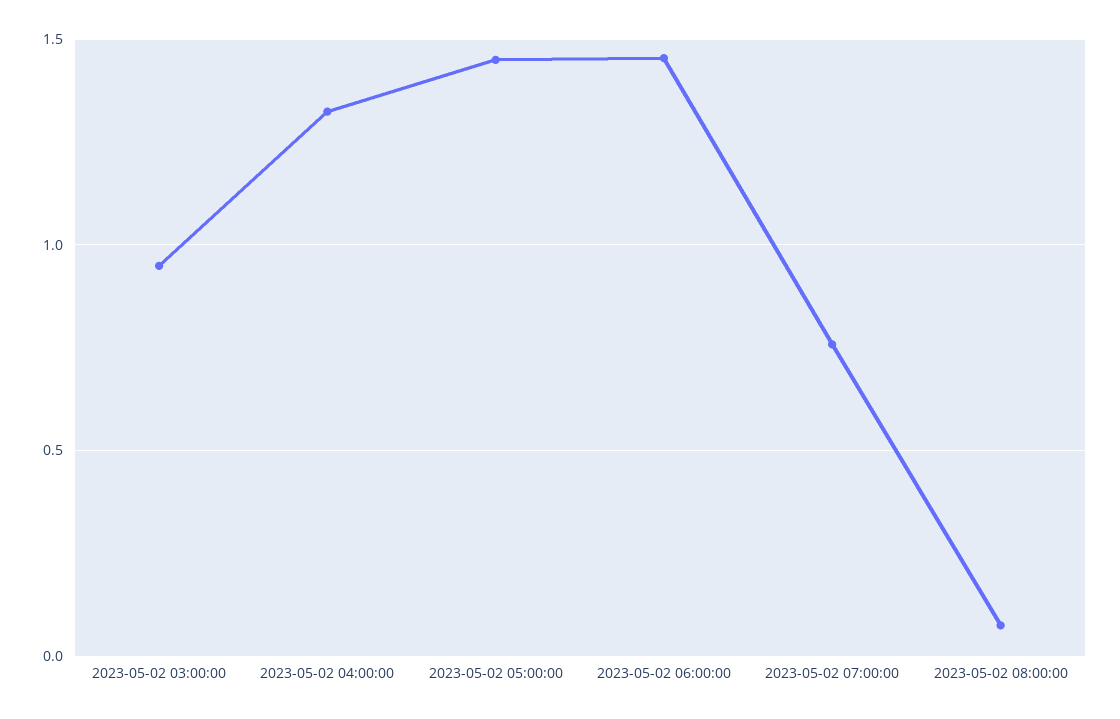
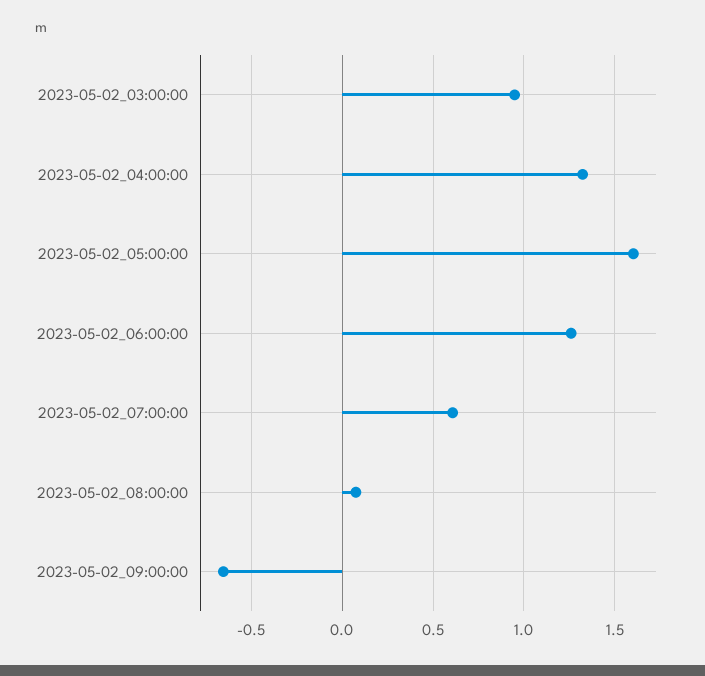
2023-05-02 05:00:00: 1.45 -> 1.6
2023-05-02 06:00:00: 1.45 -> 1.25
2023-05-02 07:00:00: 0.75 -> 0.6
2023-05-02_09:00:00: none -> -0.65

